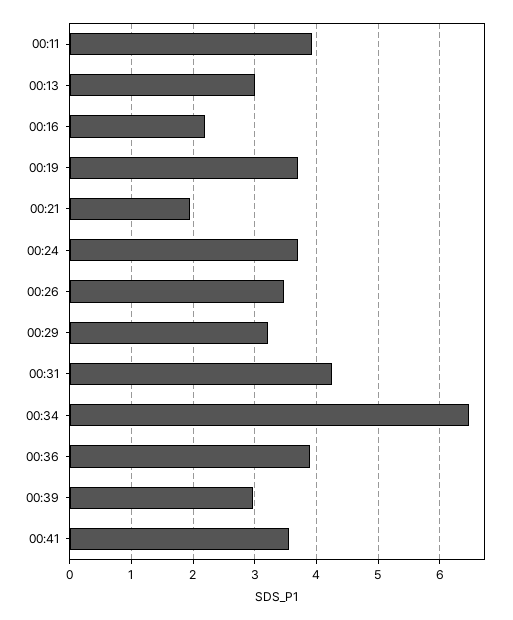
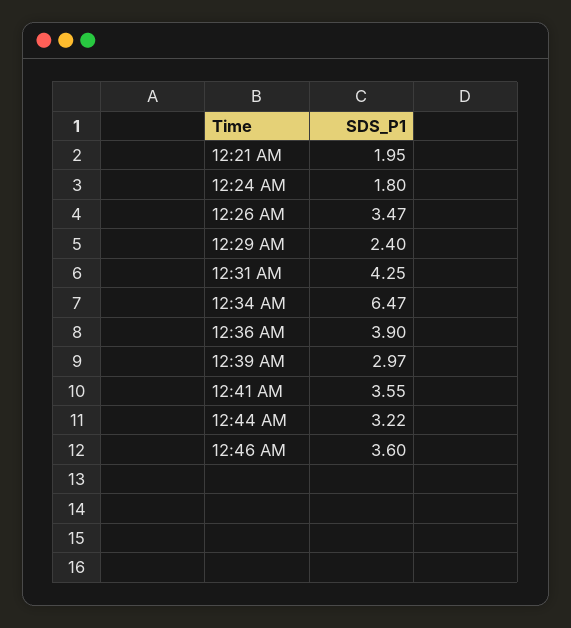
00:11: 3.9 -> none
00:13: 3 -> none
00:16: 2.2 -> none
00:19: 3.7 -> none
00:24: 3.7 -> 1.8
00:29: 3.2 -> 2.4
12:44 AM: none -> 3.22
12:46 AM: none -> 3.6

